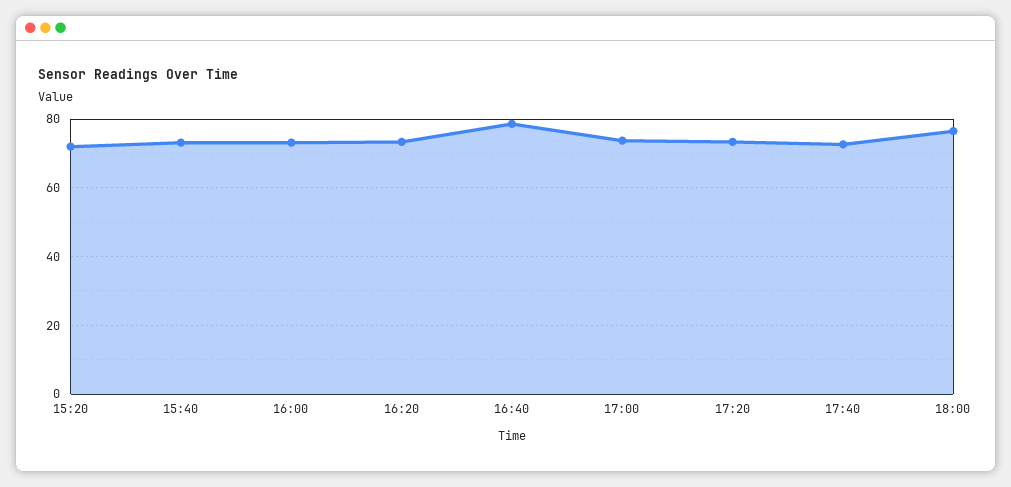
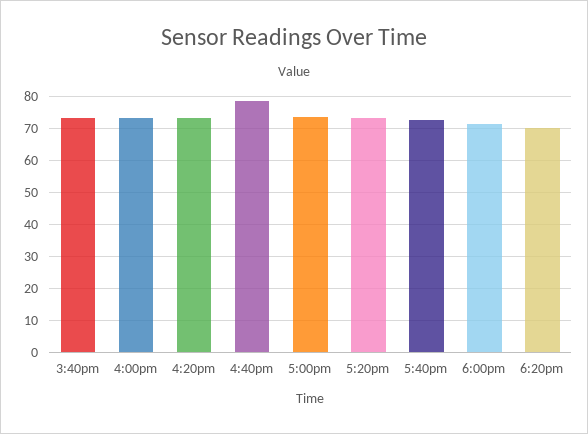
15:20: 72 -> none
18:00: 76 -> 72
6:20pm: none -> 70

